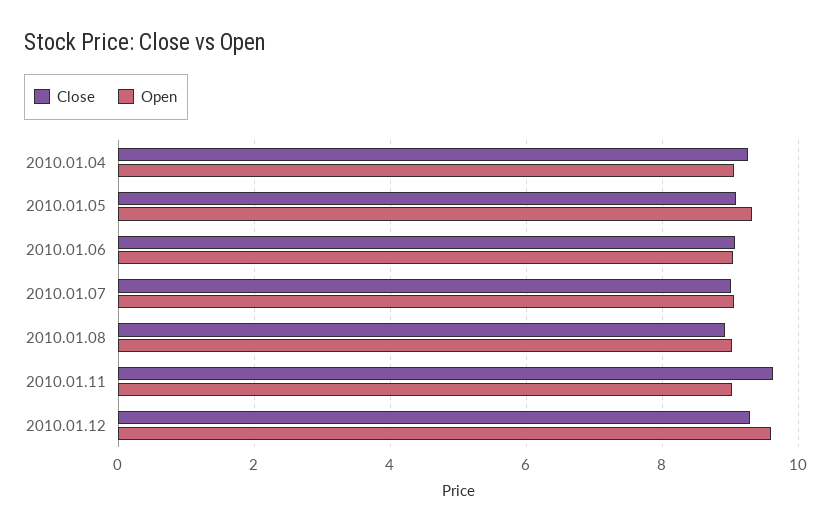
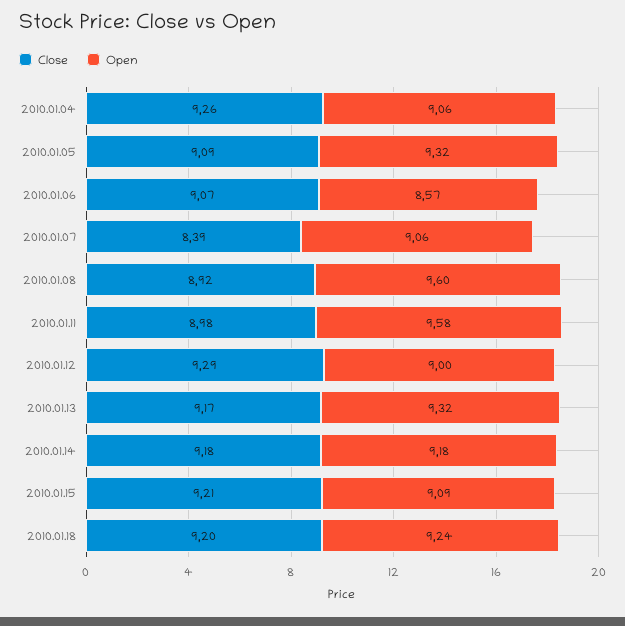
Open, 2010.01.06: 9 -> 8.57
Close, 2010.01.07: 9 -> 8.39
Open, 2010.01.08: 9 -> 9.6
Close, 2010.01.11: 9.6 -> 8.98
Open, 2010.01.11: 9 -> 9.58
Open, 2010.01.12: 9.6 -> 9
Close, 2010.01.13: none -> 9.17
Open, 2010.01.13: none -> 9.32
Close, 2010.01.14: none -> 9.18
Open, 2010.01.14: none -> 9.18
Close, 2010.01.15: none -> 9.21
Open, 2010.01.15: none -> 9.09
Close, 2010.01.18: none -> 9.2
Open, 2010.01.18: none -> 9.24

